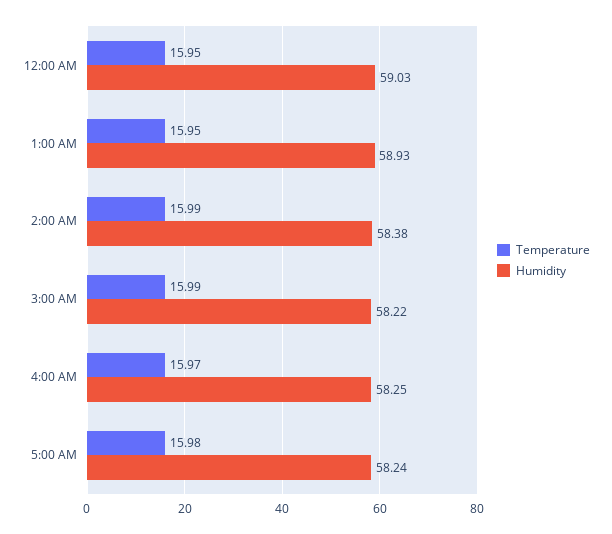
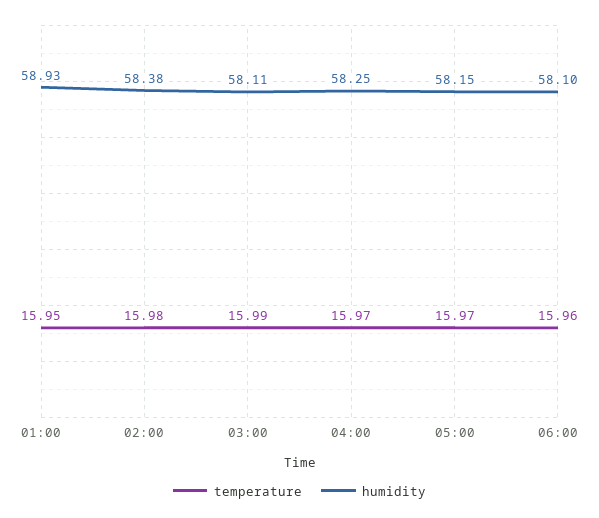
Temperature, 12:00 AM: 15.95 -> none
Humidity, 12:00 AM: 59.03 -> none
Temperature, 2:00 AM: 15.99 -> 15.98
Humidity, 3:00 AM: 58.22 -> 58.11
Temperature, 5:00 AM: 15.98 -> 15.97
Humidity, 5:00 AM: 58.24 -> 58.15
Temperature, 06:00: none -> 15.96
Humidity, 06:00: none -> 58.1

